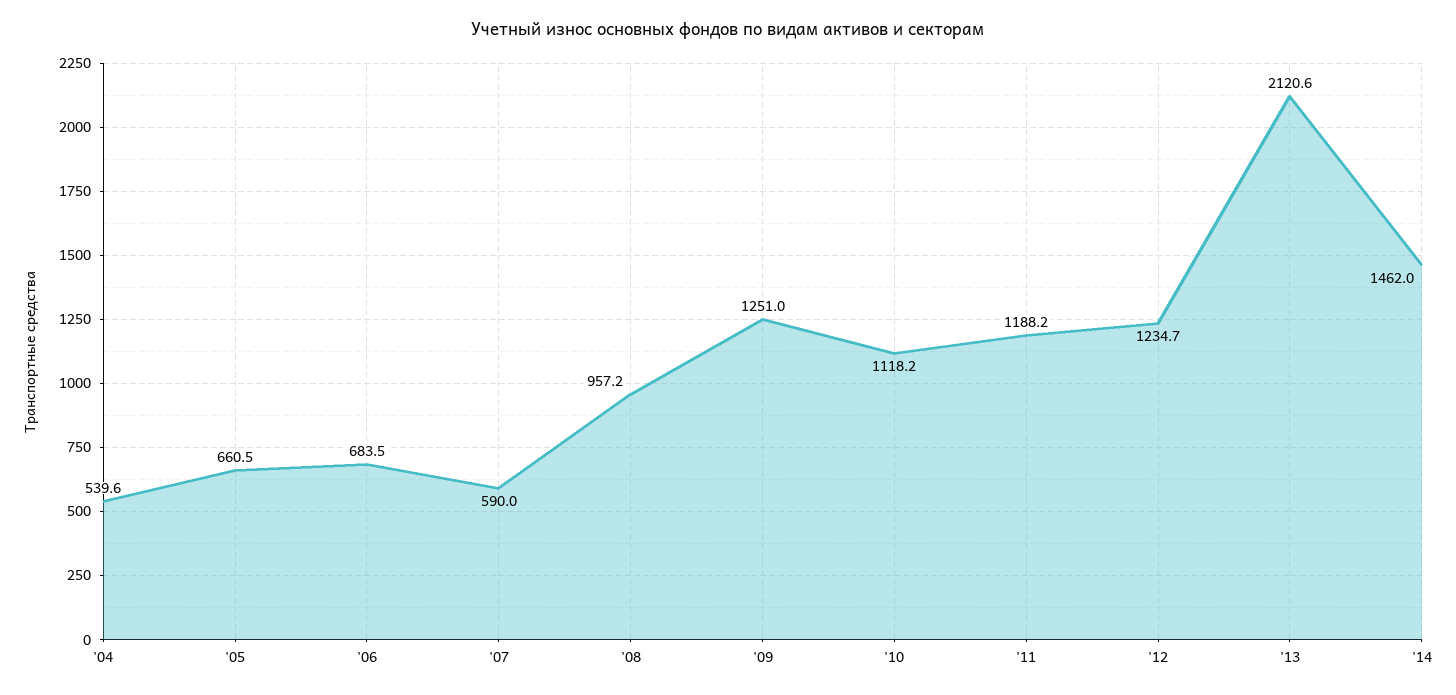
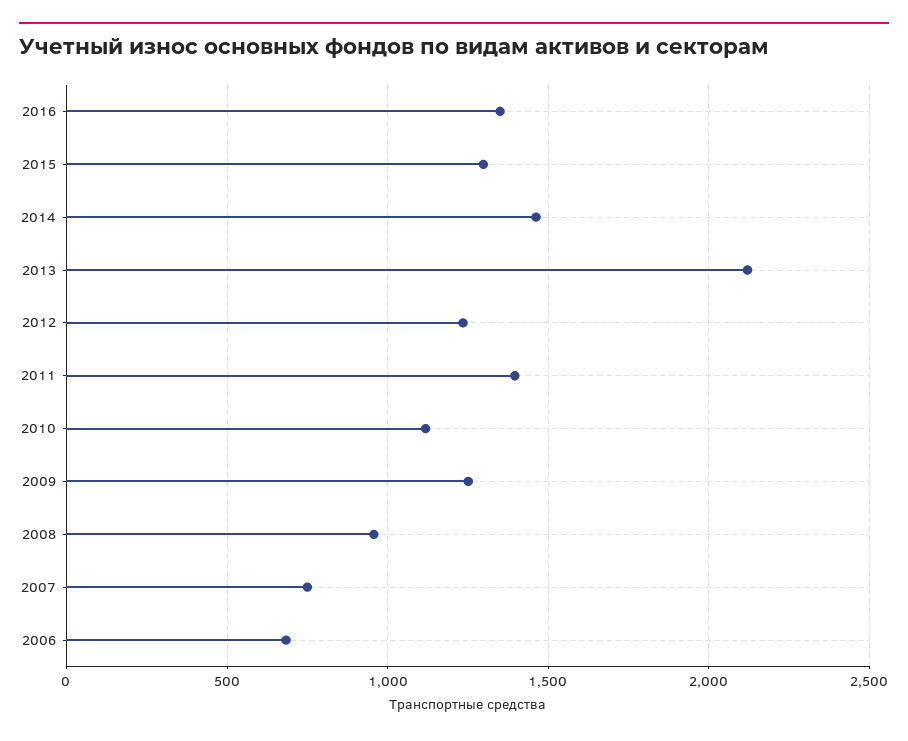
'04: 539.6 -> none
'05: 660.5 -> none
'07: 590 -> 750
'11: 1188.2 -> 1400
2016: none -> 1350
2015: none -> 1300

